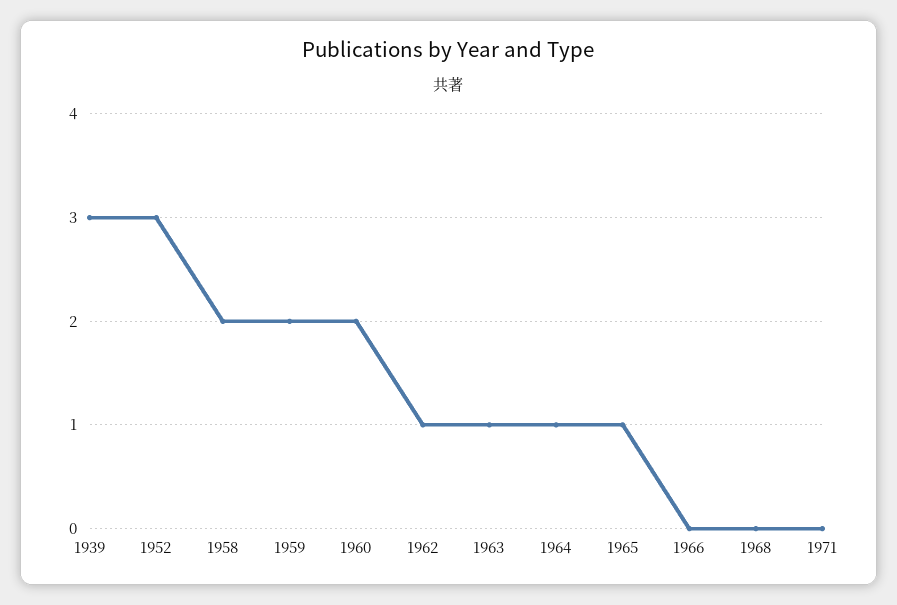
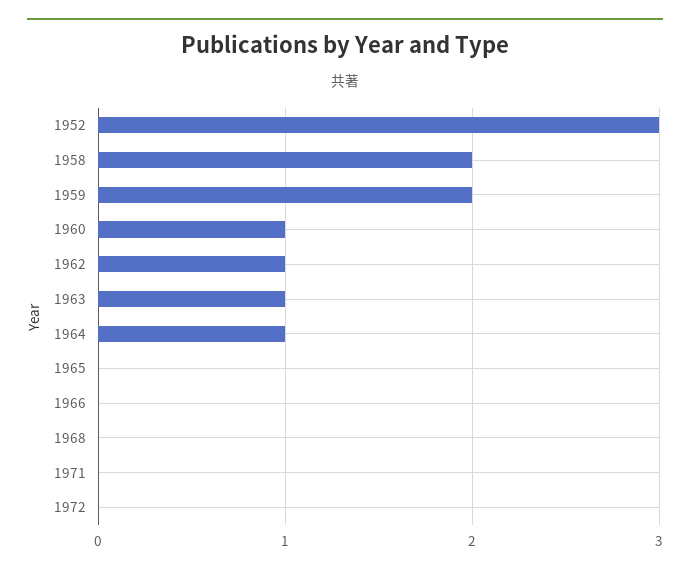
1939: 3 -> none
1960: 2 -> 1
1965: 1 -> 0
1972: none -> 0

